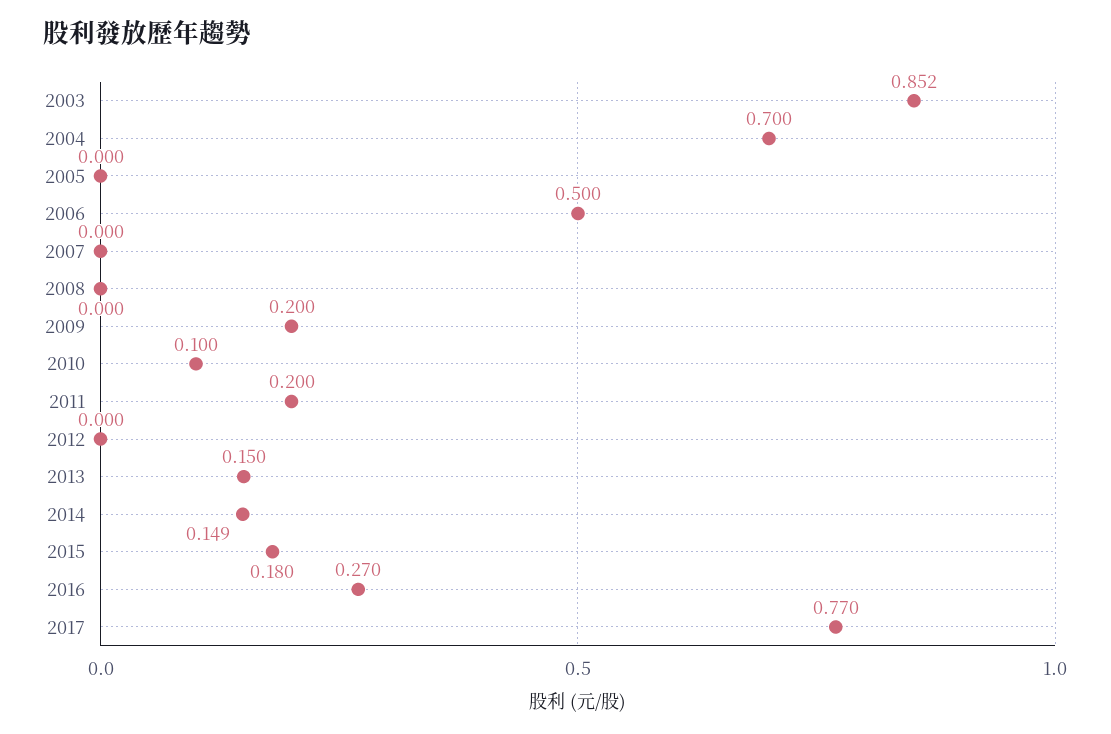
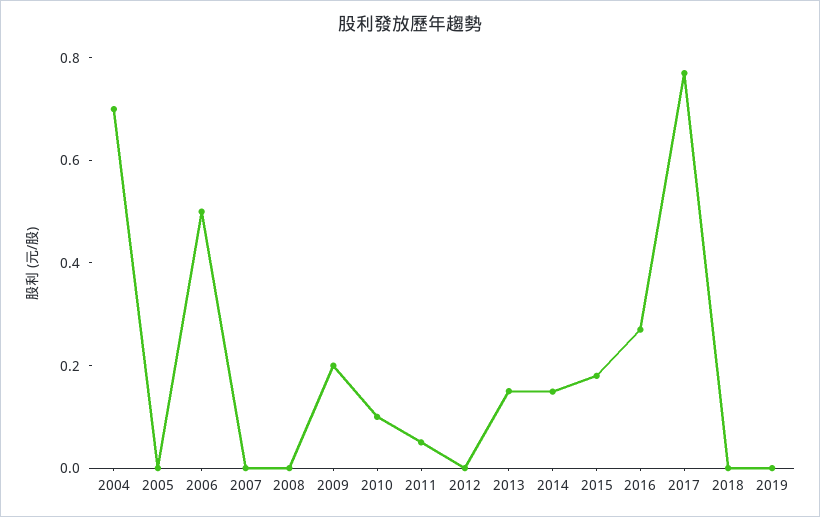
2003: 0.852 -> none
2011: 0.2 -> 0.05
2018: none -> 0
2019: none -> 0

